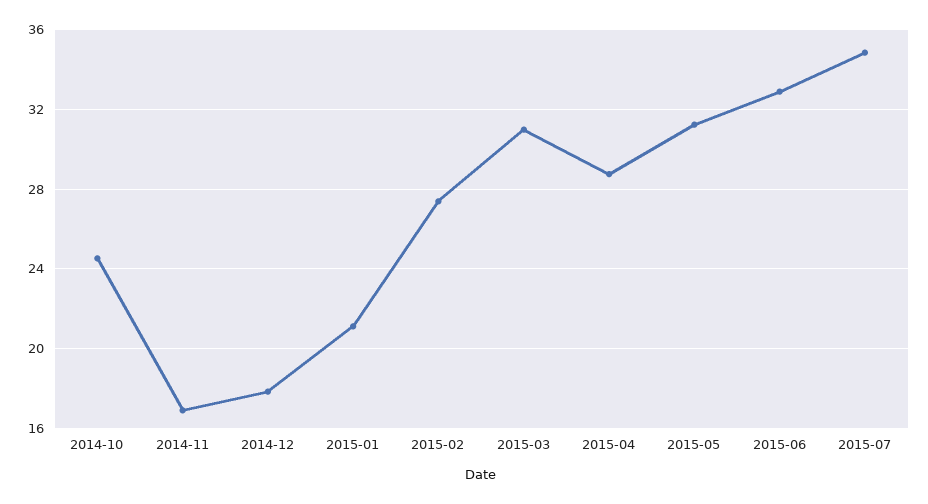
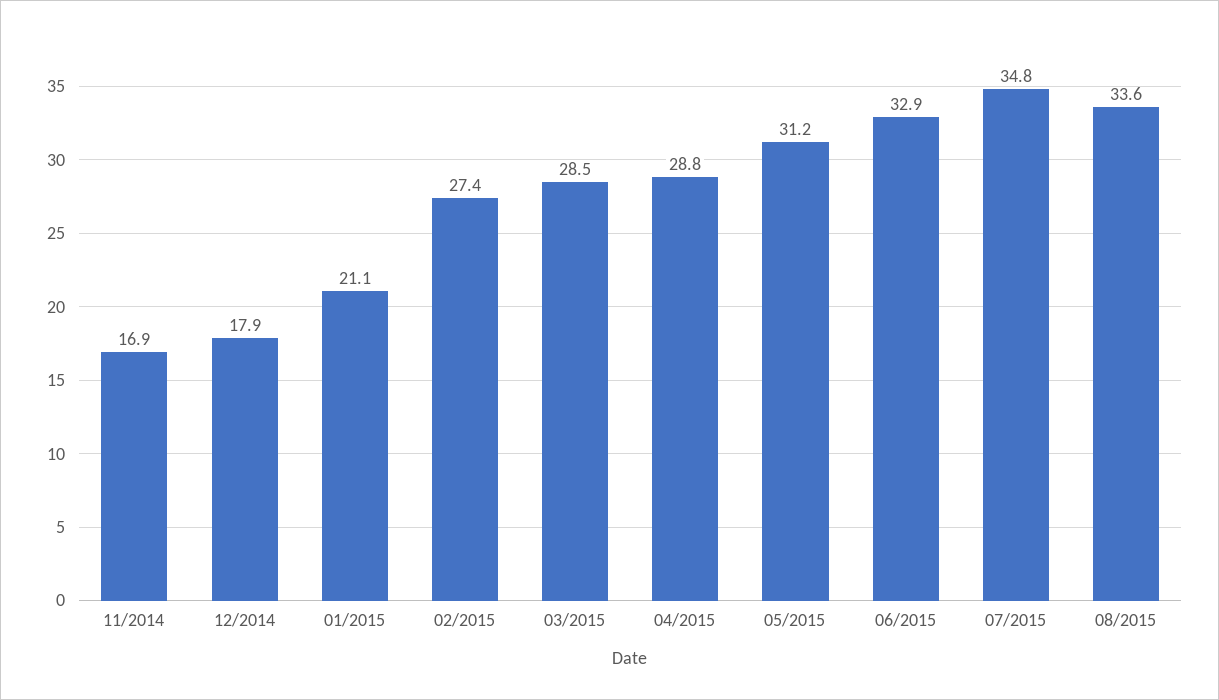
2014-10: 24.5 -> none
2015-03: 31 -> 28.5
08/2015: none -> 33.6

